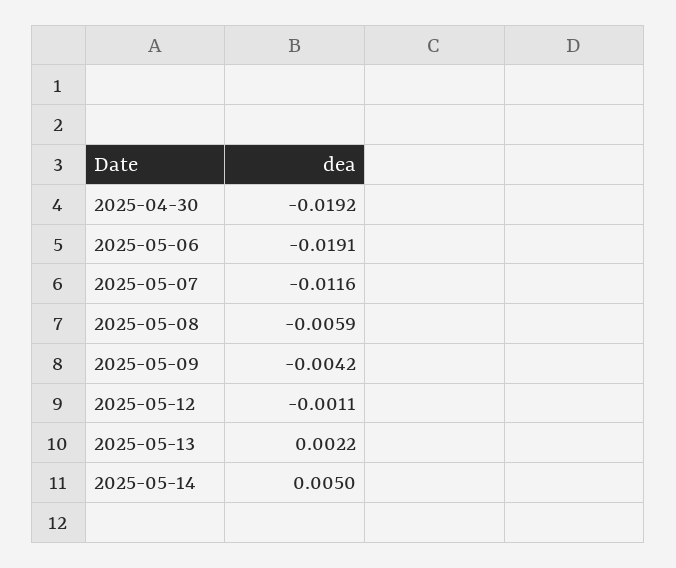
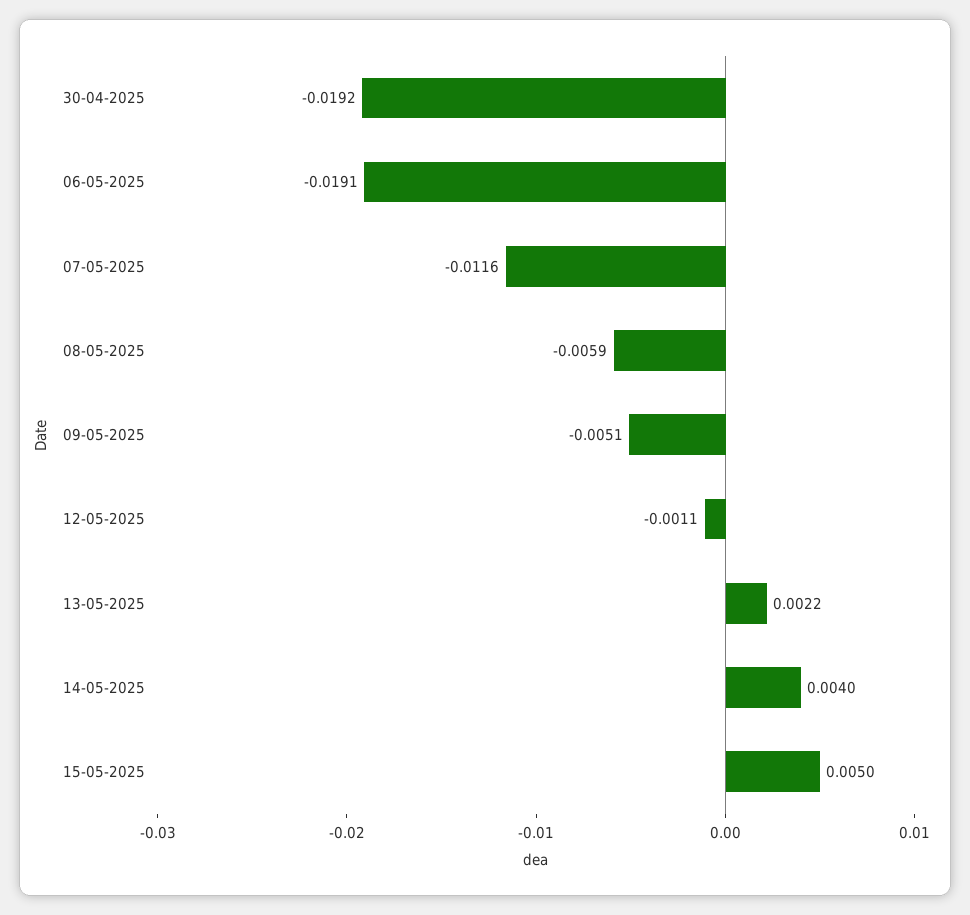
2025-05-09: -0.0042 -> -0.0051
2025-05-14: 0.005 -> 0.004
15-05-2025: none -> 0.005

